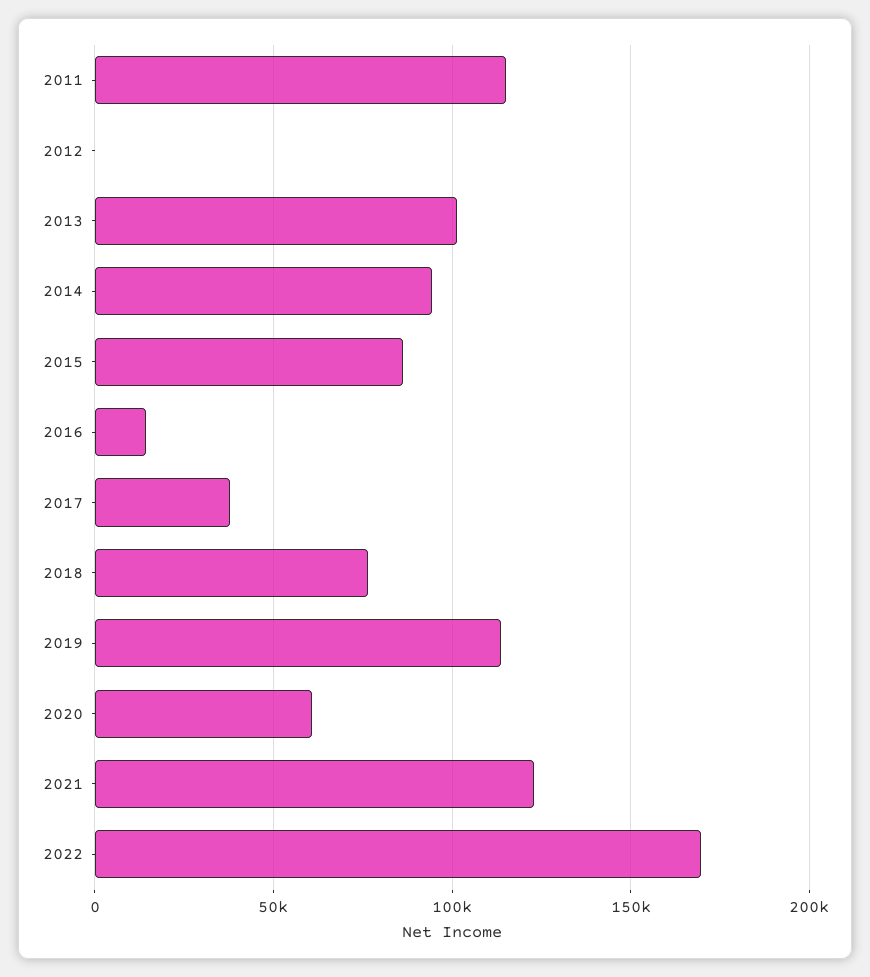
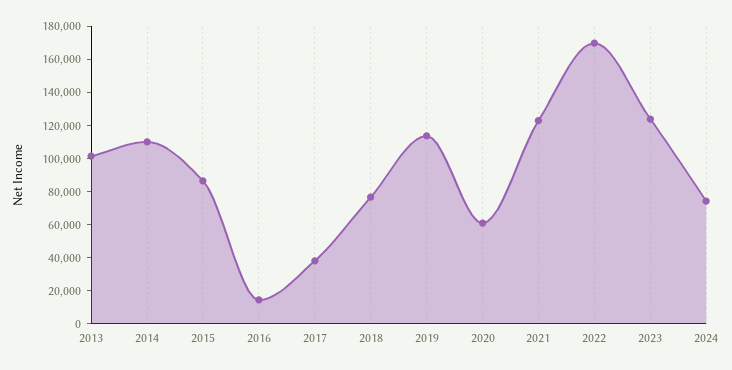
2011: 115000 -> none
2012: 0 -> none
2014: 95000 -> 110000
2023: none -> 125000
2024: none -> 75000

